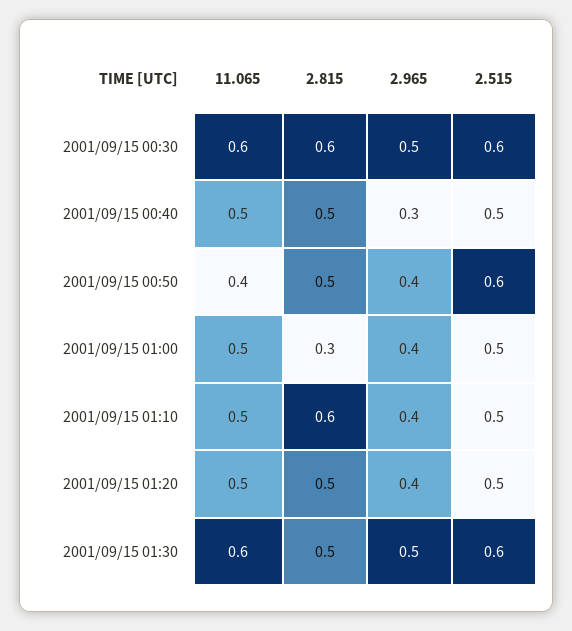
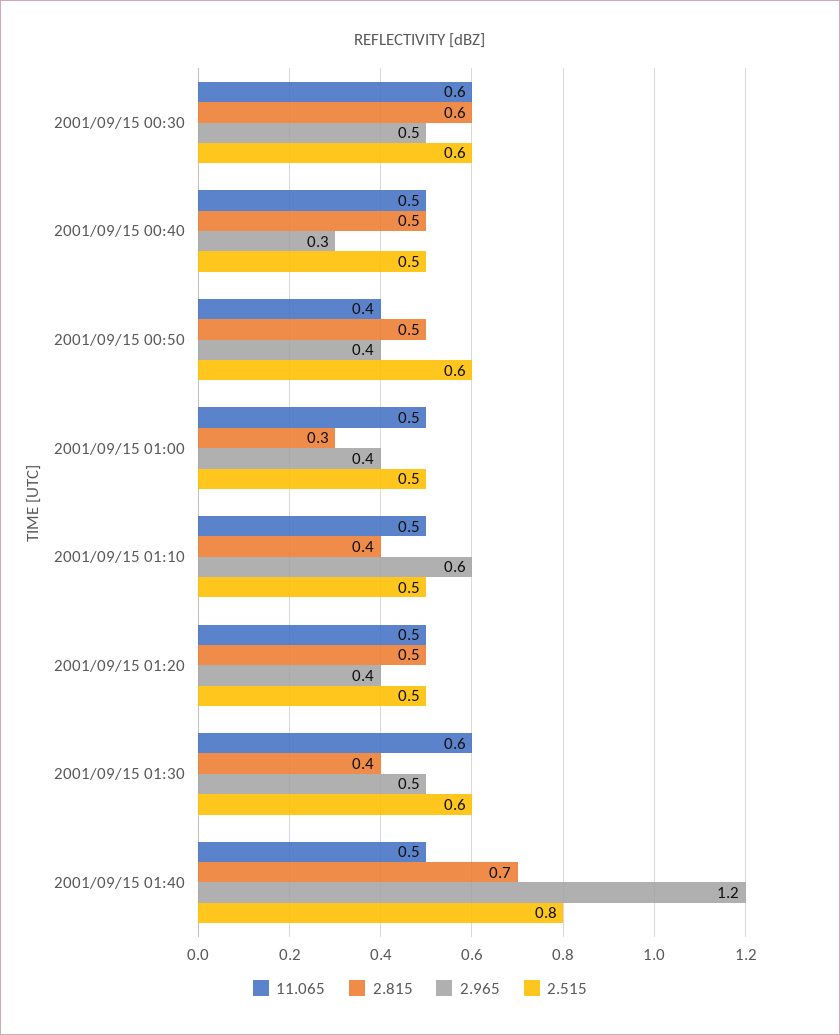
2.815, 2001/09/15 01:10: 0.6 -> 0.4
2.965, 2001/09/15 01:10: 0.4 -> 0.6
2.815, 2001/09/15 01:30: 0.5 -> 0.4
11.065, 2001/09/15 01:40: none -> 0.5
2.815, 2001/09/15 01:40: none -> 0.7
2.965, 2001/09/15 01:40: none -> 1.2
2.515, 2001/09/15 01:40: none -> 0.8

